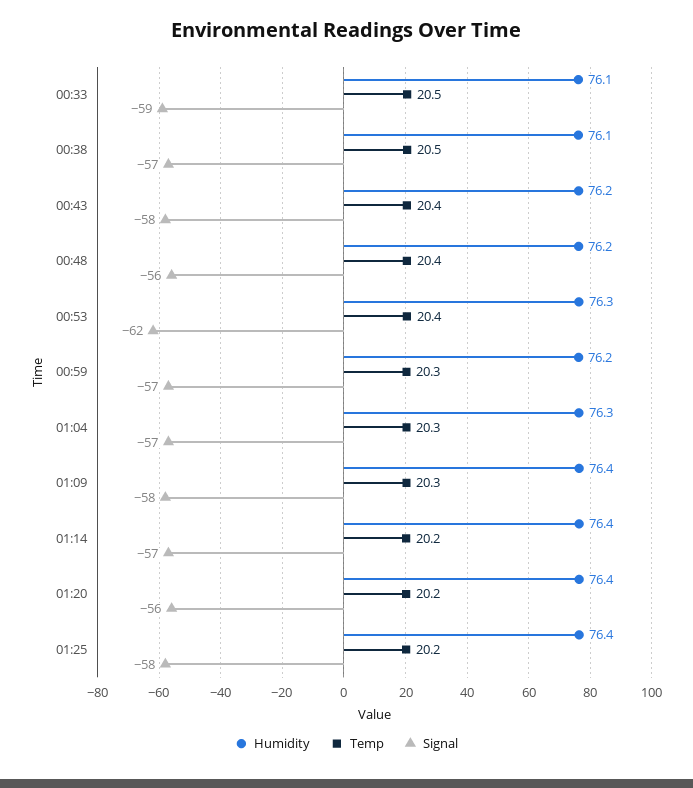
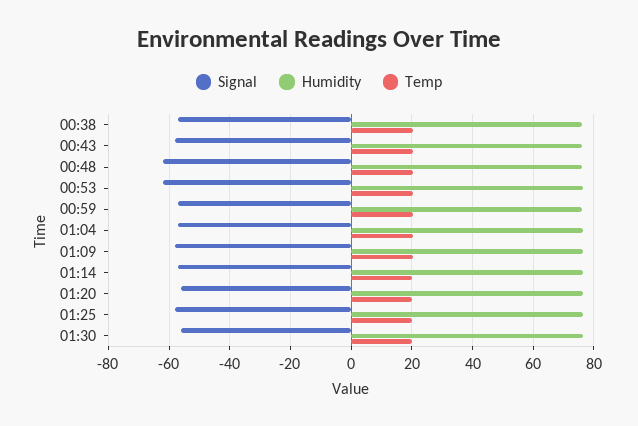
Humidity, 00:33: 76.1 -> none
Temp, 00:33: 20.5 -> none
Signal, 00:33: -59 -> none
Signal, 00:48: -56 -> -62
Signal, 01:30: none -> -56
Humidity, 01:30: none -> 76
Temp, 01:30: none -> 20

